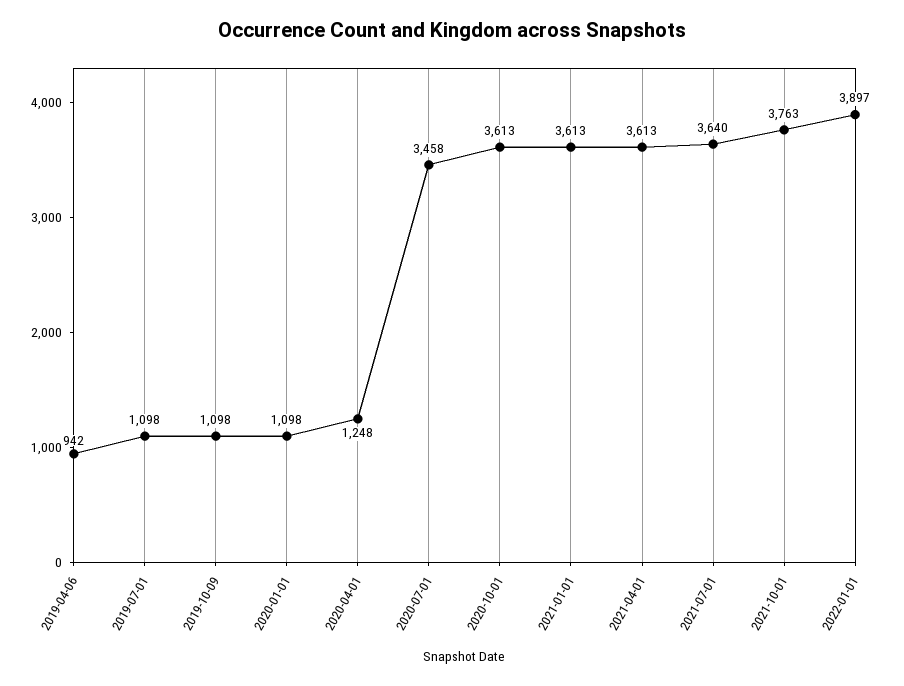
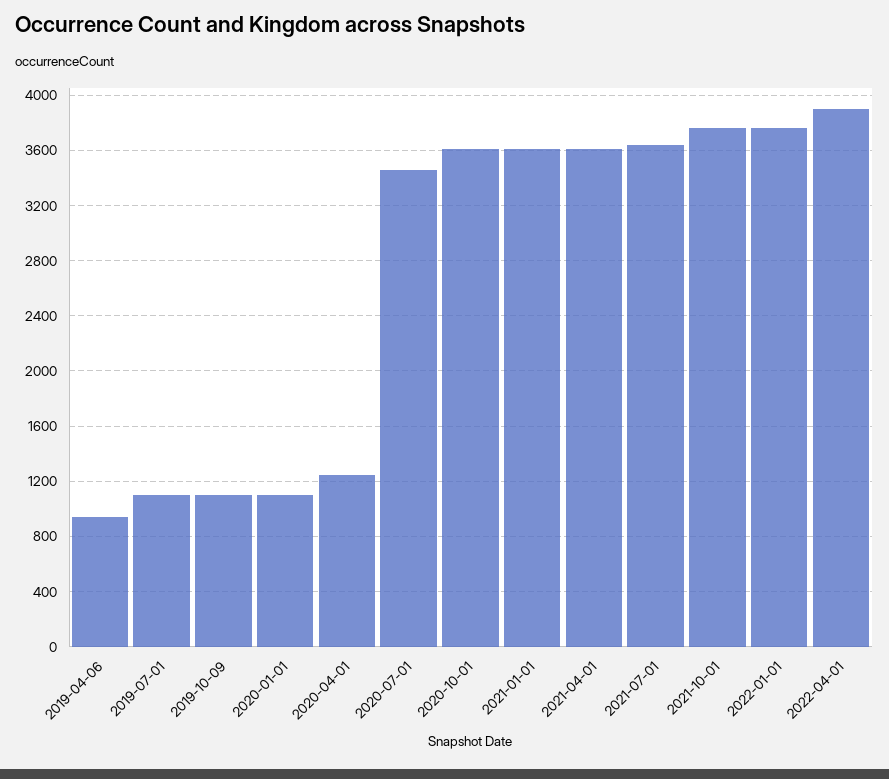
2022-01-01: 3897 -> 3750
2022-04-01: none -> 3900

